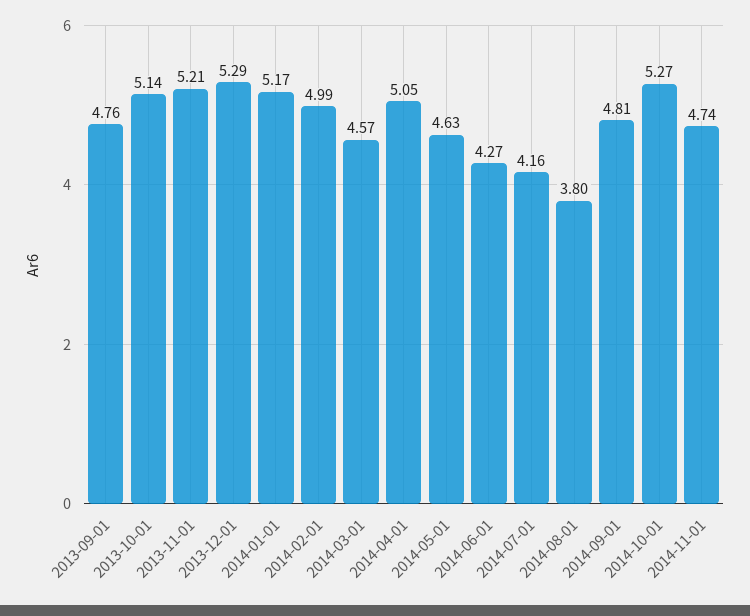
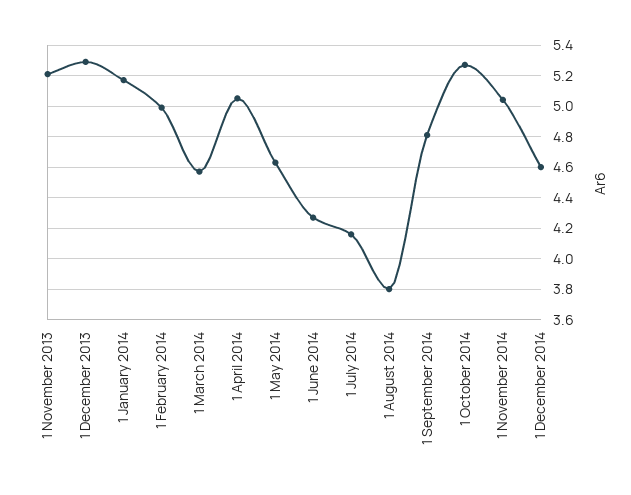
2013-09-01: 4.76 -> none
2013-10-01: 5.14 -> none
2014-11-01: 4.74 -> 5.05
1 December 2014: none -> 4.6

